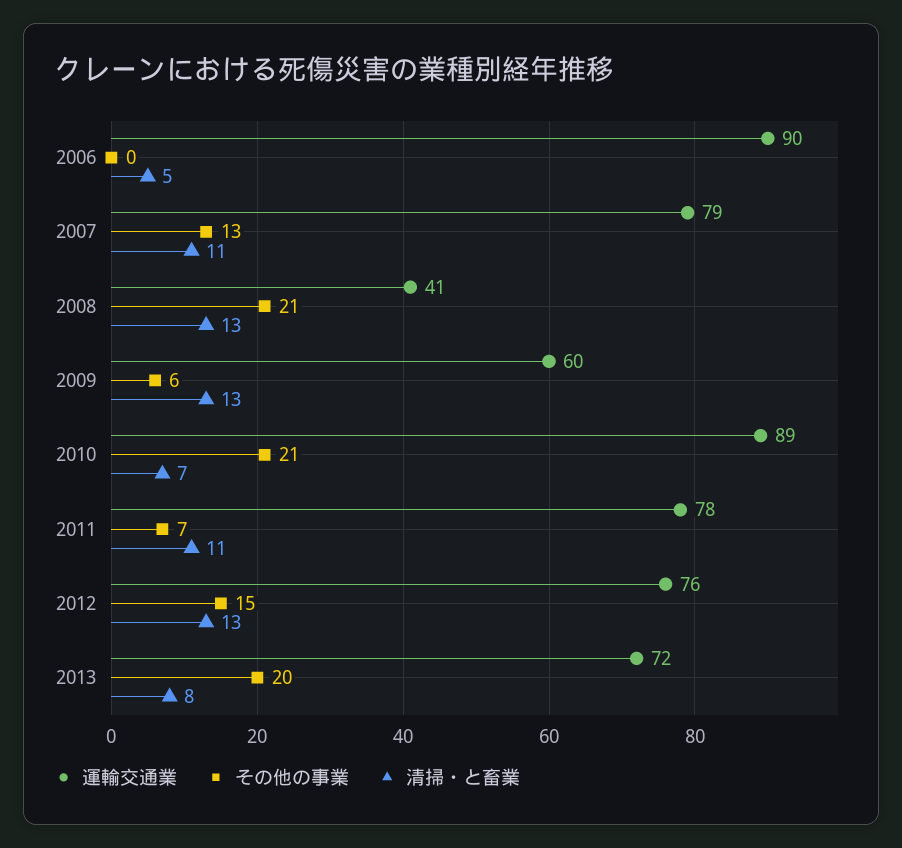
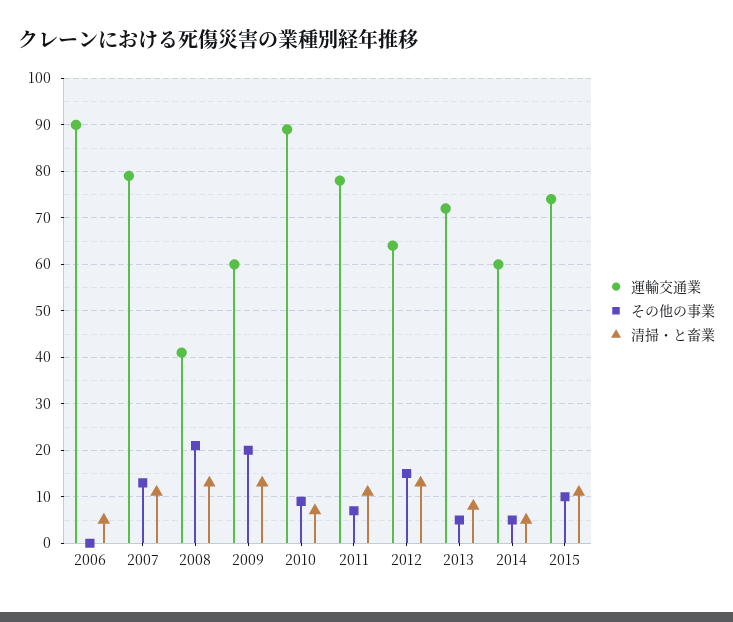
その他の事業, 2009: 6 -> 20
その他の事業, 2010: 21 -> 10
運輸交通業, 2012: 76 -> 65
その他の事業, 2013: 20 -> 5
運輸交通業, 2014: none -> 60
その他の事業, 2014: none -> 5
清掃・と畜業, 2014: none -> 5
運輸交通業, 2015: none -> 75
その他の事業, 2015: none -> 10
清掃・と畜業, 2015: none -> 10

